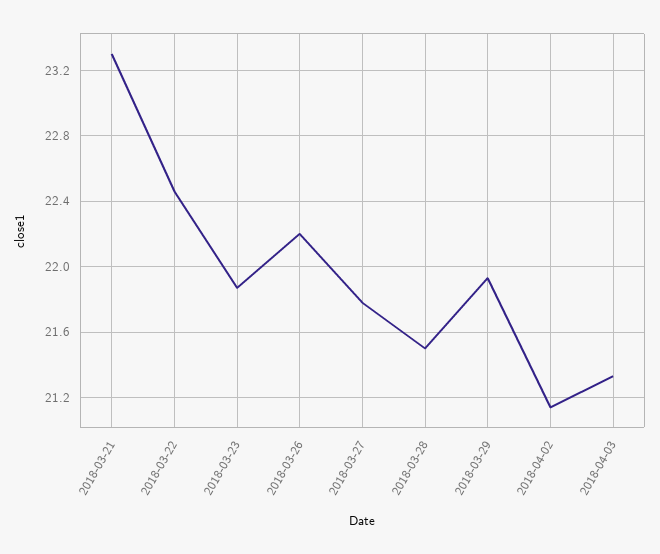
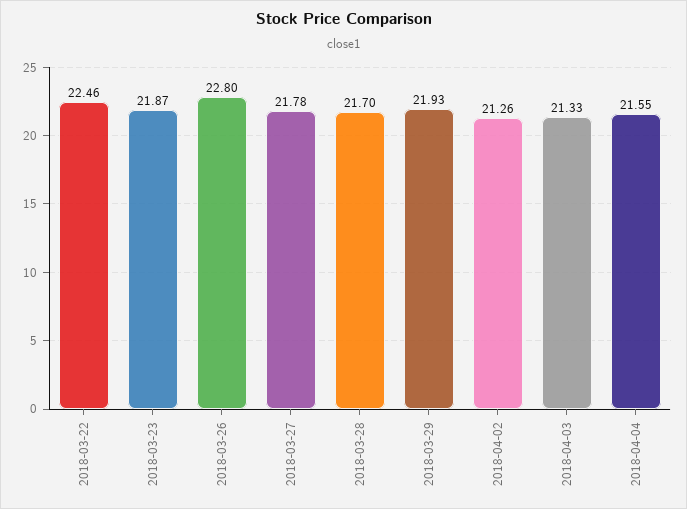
2018-03-21: 23.3 -> none
2018-03-26: 22.2 -> 22.8
2018-03-28: 21.5 -> 21.7
2018-04-02: 21.15 -> 21.26
2018-04-04: none -> 21.55

